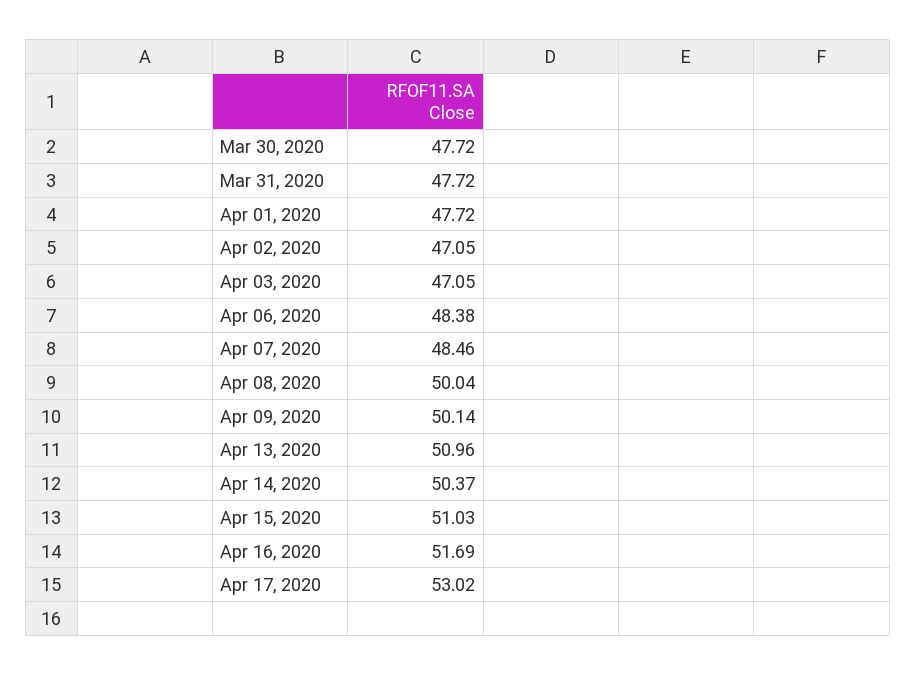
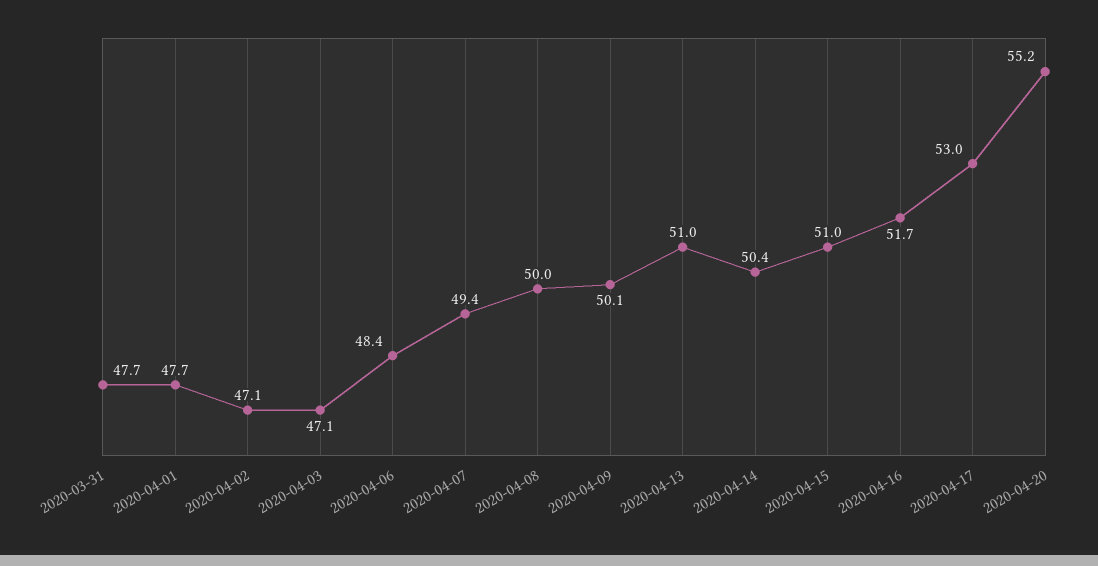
Mar 30, 2020: 47.72 -> none
Apr 07, 2020: 48.46 -> 49.4
2020-04-20: none -> 55.2

